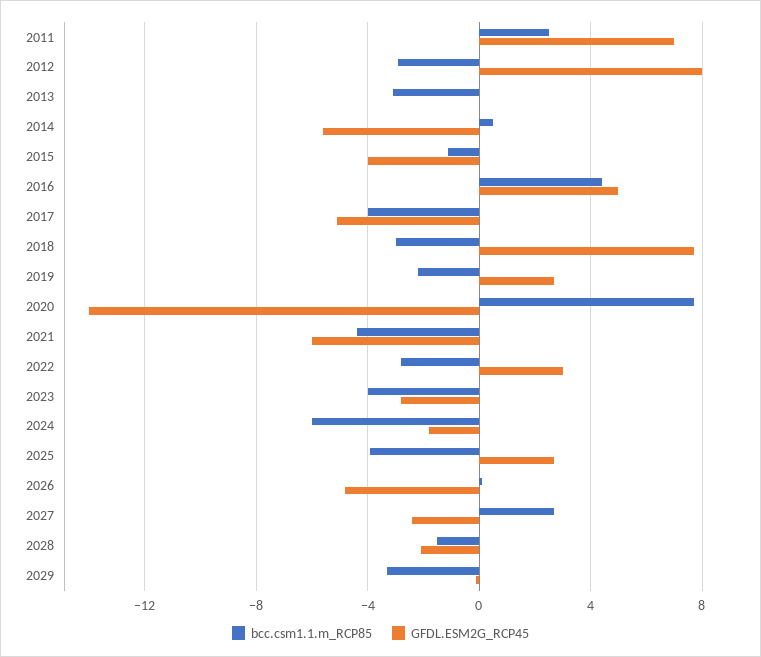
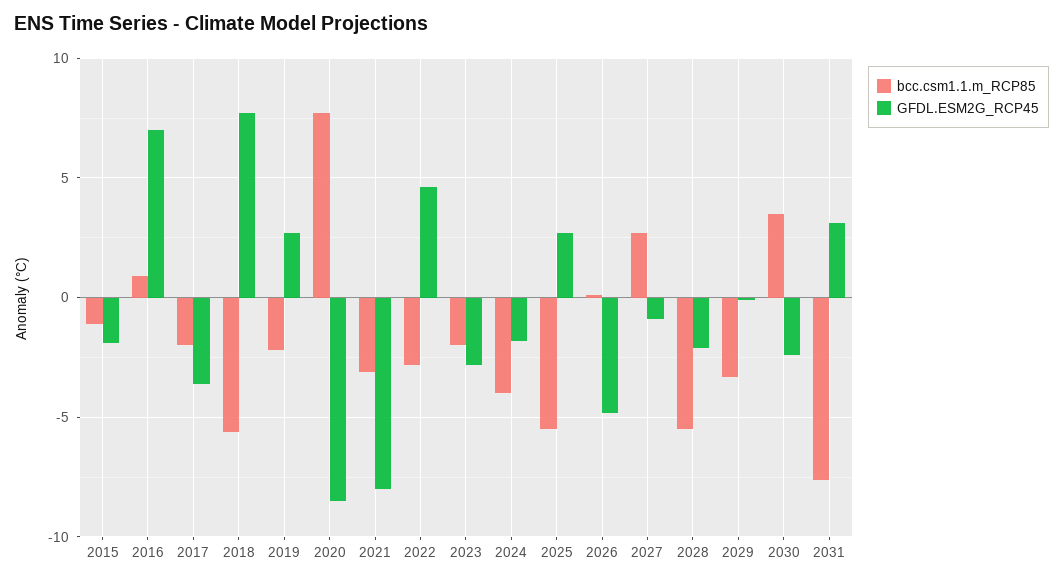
bcc.csm1.1.m_RCP85, 2011: 2.5 -> none
GFDL.ESM2G_RCP45, 2011: 7 -> none
bcc.csm1.1.m_RCP85, 2012: -3 -> none
GFDL.ESM2G_RCP45, 2012: 8 -> none
bcc.csm1.1.m_RCP85, 2013: -3 -> none
GFDL.ESM2G_RCP45, 2013: 0 -> none
bcc.csm1.1.m_RCP85, 2014: 0.5 -> none
GFDL.ESM2G_RCP45, 2014: -5.5 -> none
GFDL.ESM2G_RCP45, 2015: -4 -> -2
bcc.csm1.1.m_RCP85, 2016: 4.5 -> 1
GFDL.ESM2G_RCP45, 2016: 5 -> 7
bcc.csm1.1.m_RCP85, 2017: -4 -> -2
GFDL.ESM2G_RCP45, 2017: -5 -> -3.5
bcc.csm1.1.m_RCP85, 2018: -3 -> -5.5
GFDL.ESM2G_RCP45, 2020: -14 -> -8.5
bcc.csm1.1.m_RCP85, 2021: -4.5 -> -3
GFDL.ESM2G_RCP45, 2021: -6 -> -8
GFDL.ESM2G_RCP45, 2022: 3 -> 4.5
bcc.csm1.1.m_RCP85, 2023: -4 -> -2
bcc.csm1.1.m_RCP85, 2024: -6 -> -4
bcc.csm1.1.m_RCP85, 2025: -4 -> -5.5
GFDL.ESM2G_RCP45, 2027: -2.5 -> -1
bcc.csm1.1.m_RCP85, 2028: -1.5 -> -5.5
bcc.csm1.1.m_RCP85, 2030: none -> 3.5
GFDL.ESM2G_RCP45, 2030: none -> -2.5
bcc.csm1.1.m_RCP85, 2031: none -> -7.5
GFDL.ESM2G_RCP45, 2031: none -> 3

